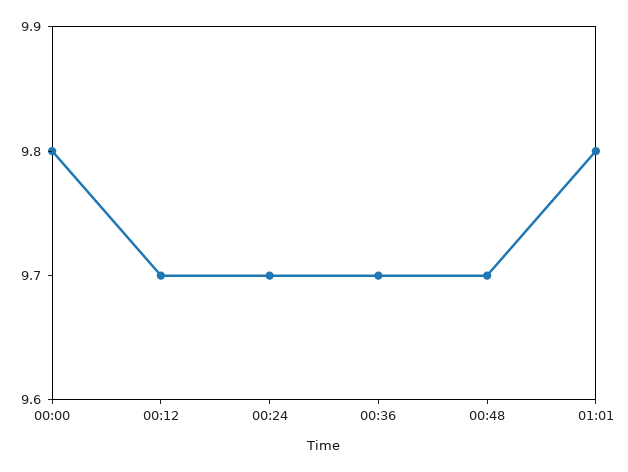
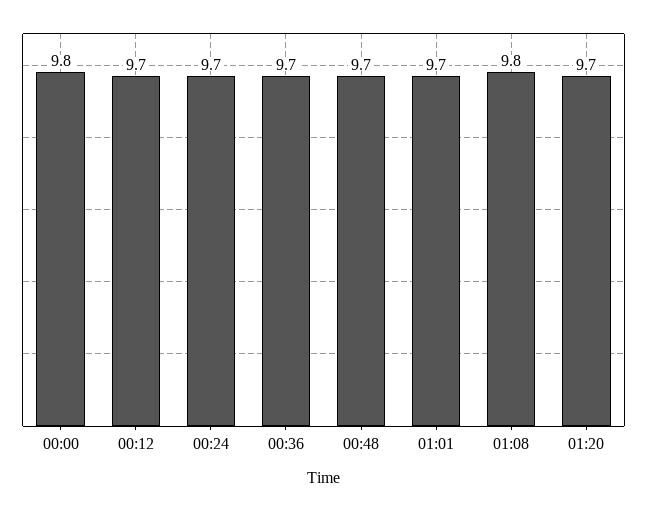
01:01: 9.8 -> 9.7
01:08: none -> 9.8
01:20: none -> 9.7

